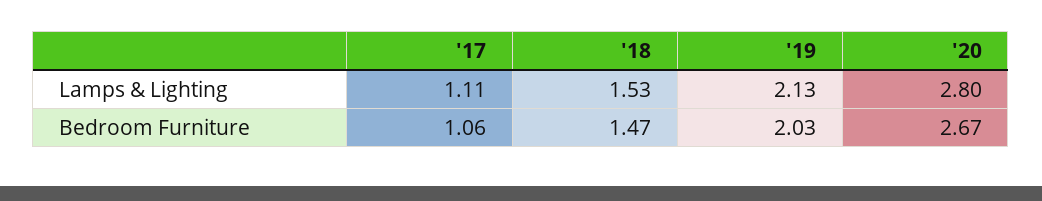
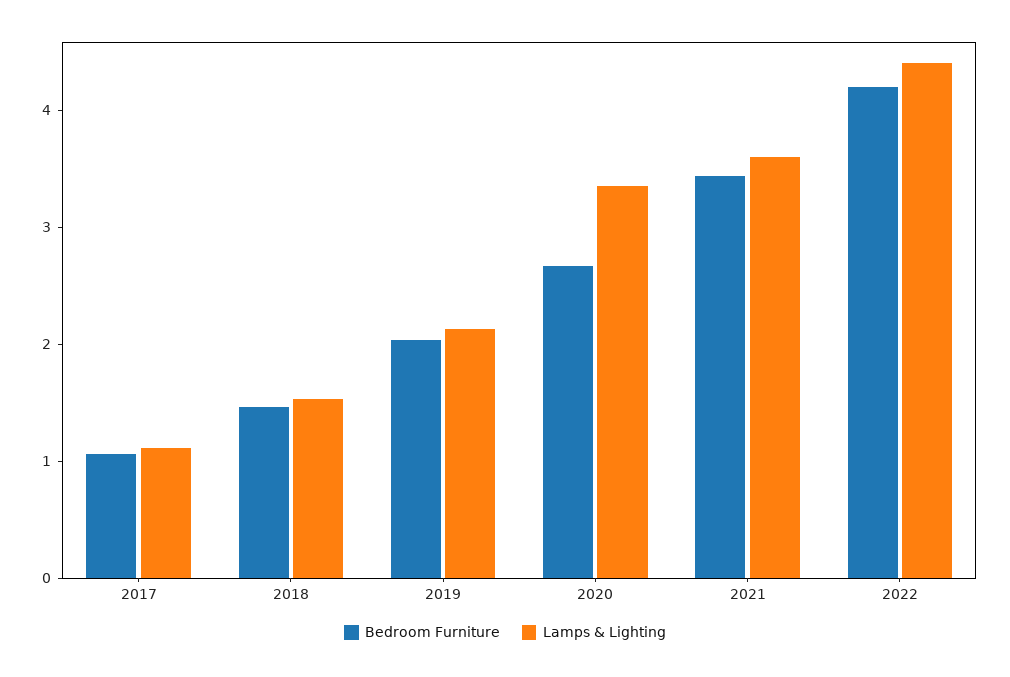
Lamps & Lighting, '20: 2.8 -> 3.4
Bedroom Furniture, 2021: none -> 3.4
Lamps & Lighting, 2021: none -> 3.6
Bedroom Furniture, 2022: none -> 4.2
Lamps & Lighting, 2022: none -> 4.4

